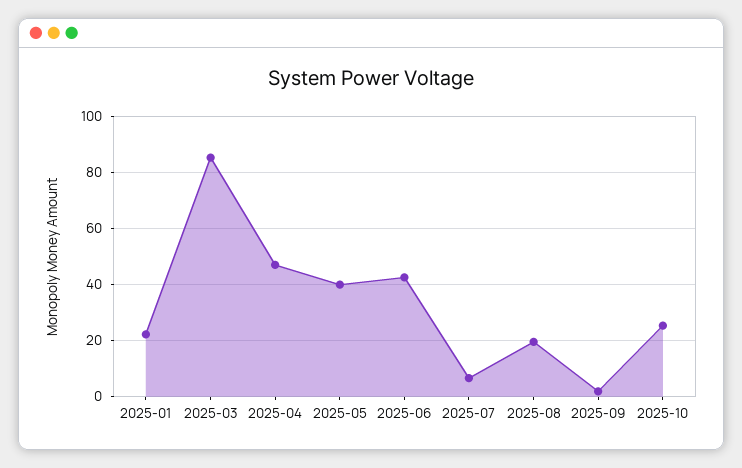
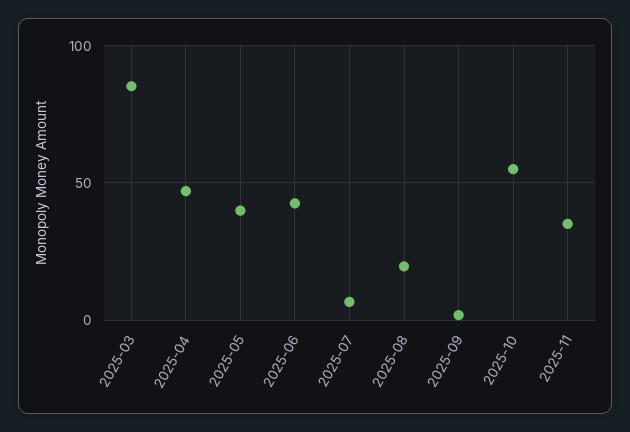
2025-01: 22.5 -> none
2025-10: 25 -> 55
2025-11: none -> 35

